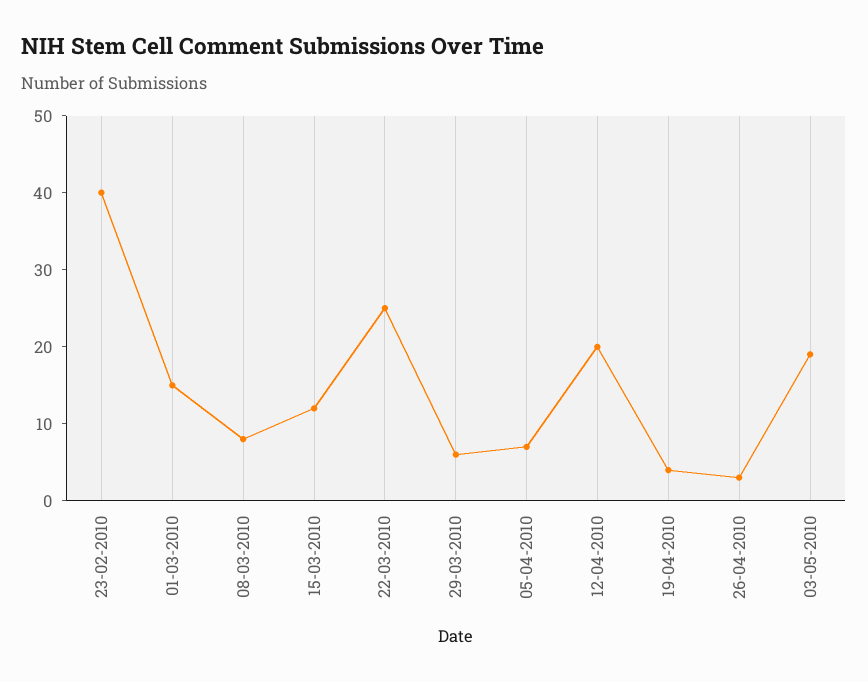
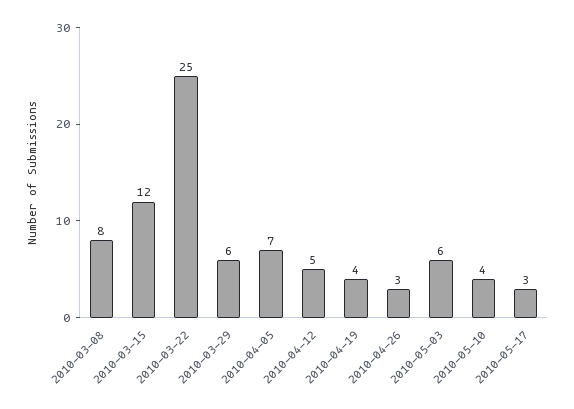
23-02-2010: 40 -> none
01-03-2010: 15 -> none
12-04-2010: 20 -> 5
03-05-2010: 20 -> 6
2010-05-10: none -> 4
2010-05-17: none -> 3

